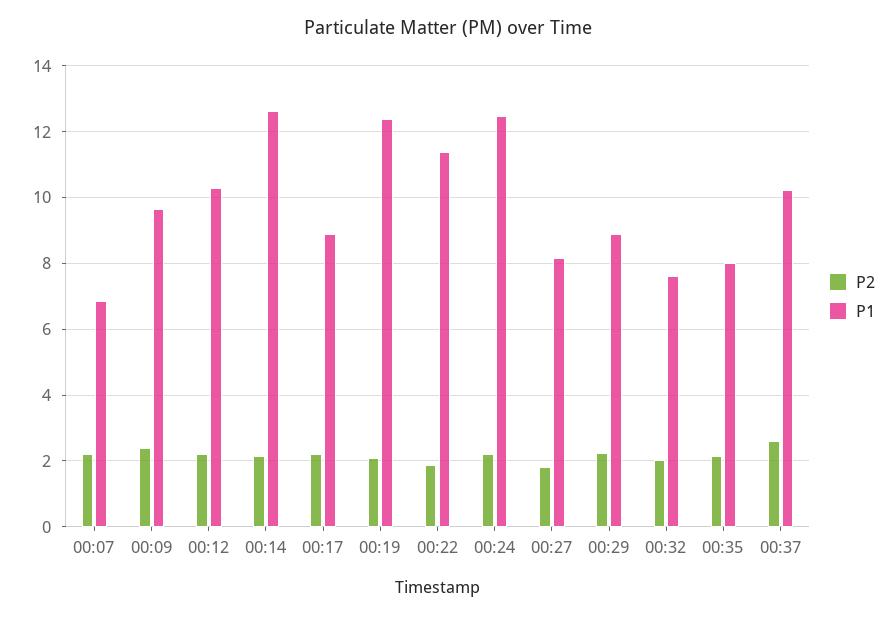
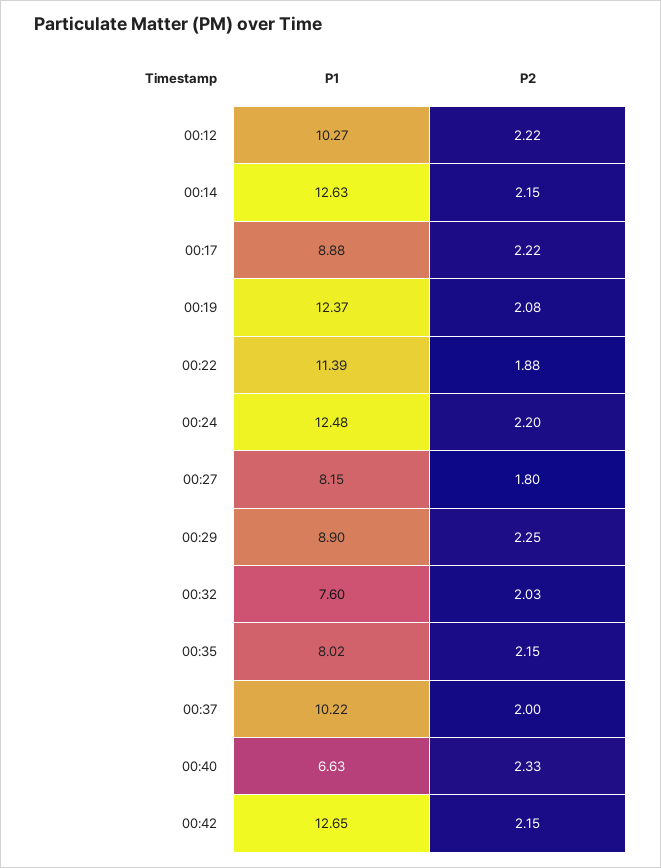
P2, 00:07: 2.2 -> none
P1, 00:07: 6.8 -> none
P2, 00:09: 2.4 -> none
P1, 00:09: 9.6 -> none
P2, 00:37: 2.6 -> 2
P1, 00:40: none -> 6.63
P2, 00:40: none -> 2.33
P1, 00:42: none -> 12.65
P2, 00:42: none -> 2.15

